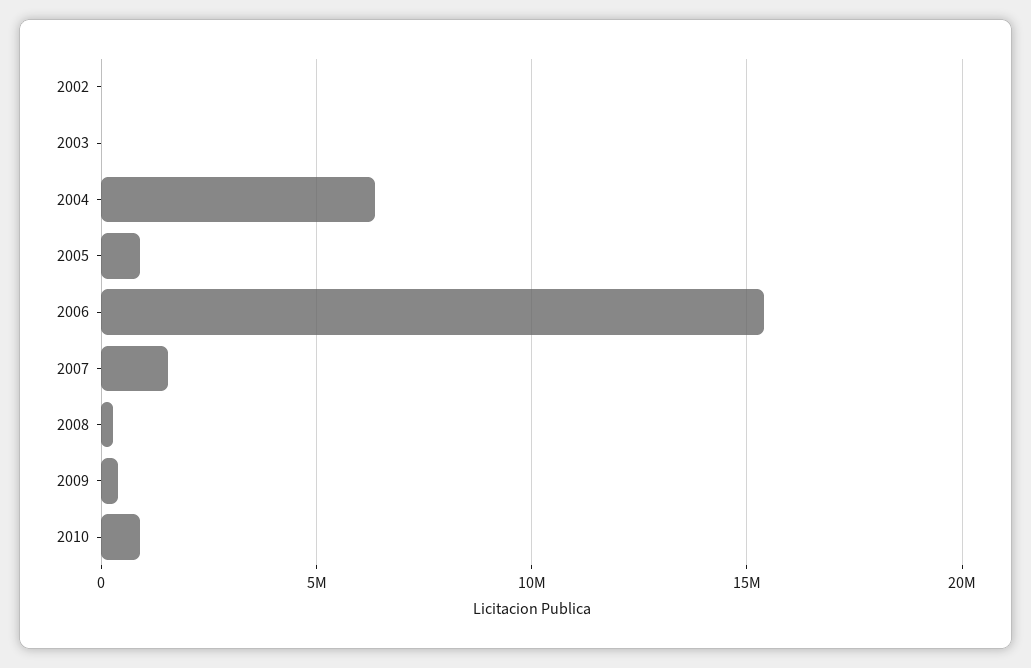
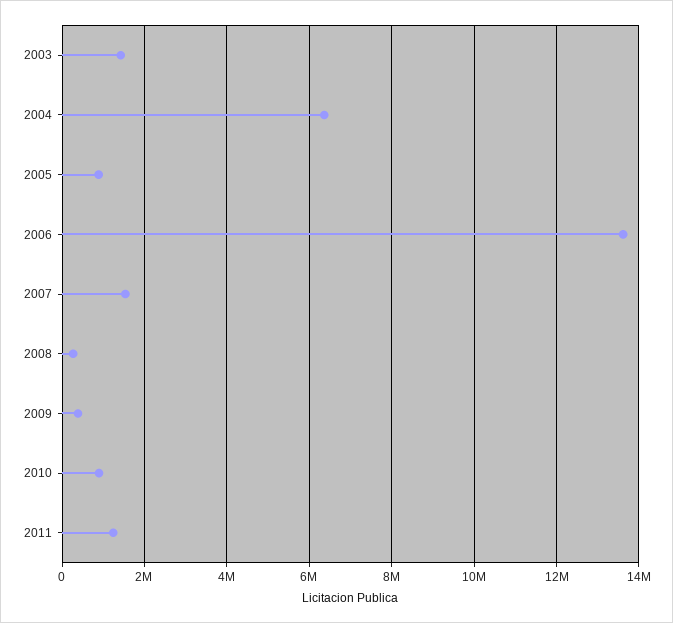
2002: 0 -> none
2003: 0 -> 1400000
2006: 15500000 -> 13600000
2011: none -> 1200000

